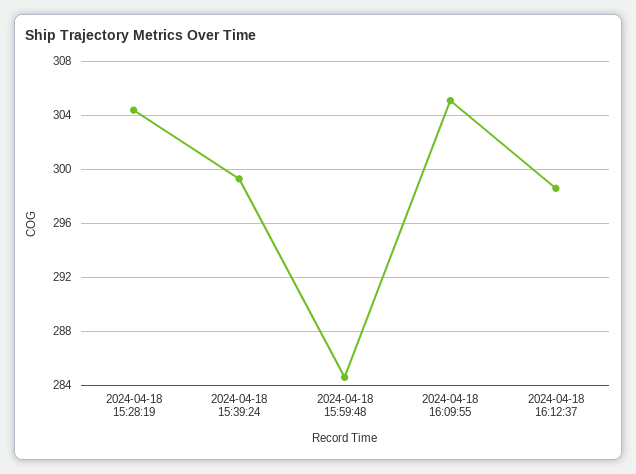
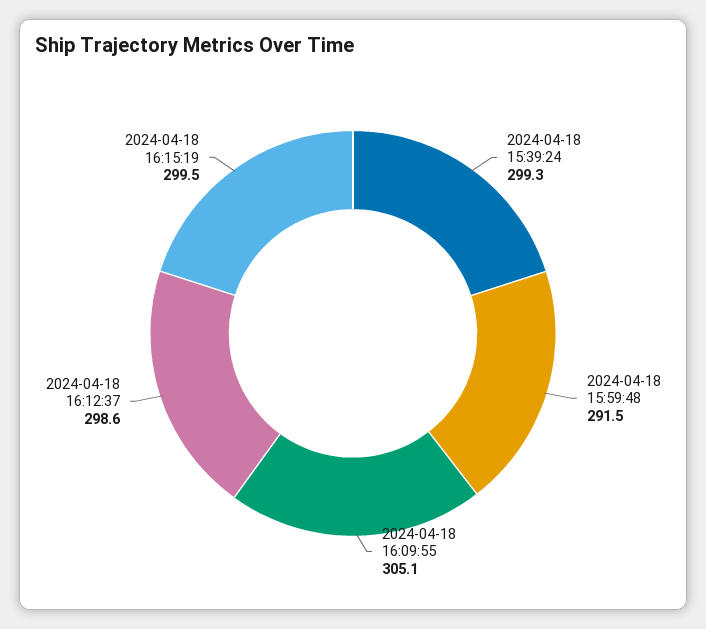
2024-04-18 15:28:19: 304.5 -> none
2024-04-18 15:59:48: 284.5 -> 291.5
2024-04-18 16:15:19: none -> 299.5

